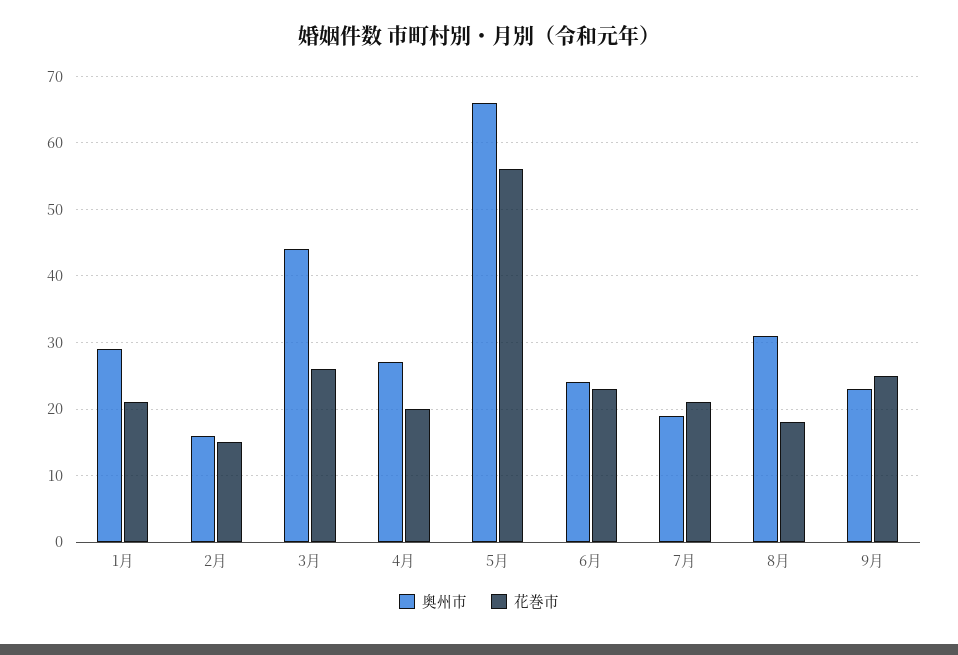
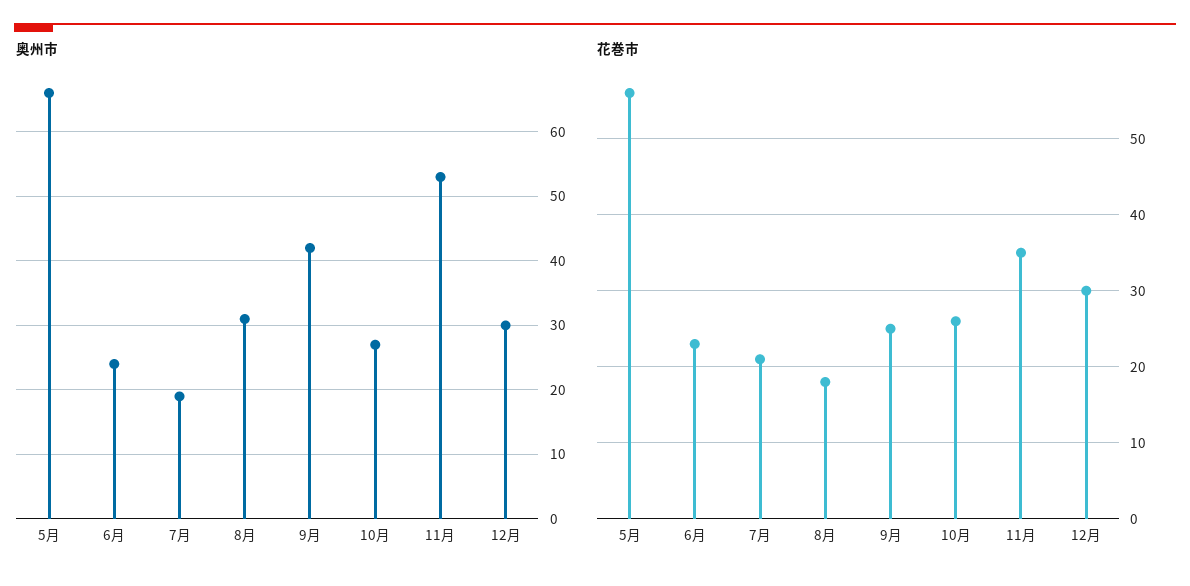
奥州市, 1月: 29 -> none
花巻市, 1月: 21 -> none
奥州市, 2月: 16 -> none
花巻市, 2月: 15 -> none
奥州市, 3月: 44 -> none
花巻市, 3月: 26 -> none
奥州市, 4月: 27 -> none
花巻市, 4月: 20 -> none
奥州市, 9月: 23 -> 42
奥州市, 10月: none -> 27
奥州市, 11月: none -> 53
奥州市, 12月: none -> 30
花巻市, 10月: none -> 26
花巻市, 11月: none -> 35
花巻市, 12月: none -> 30

